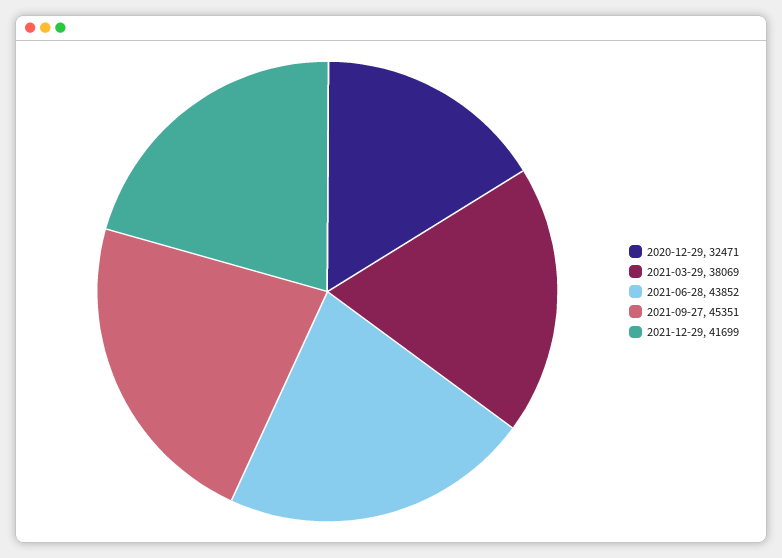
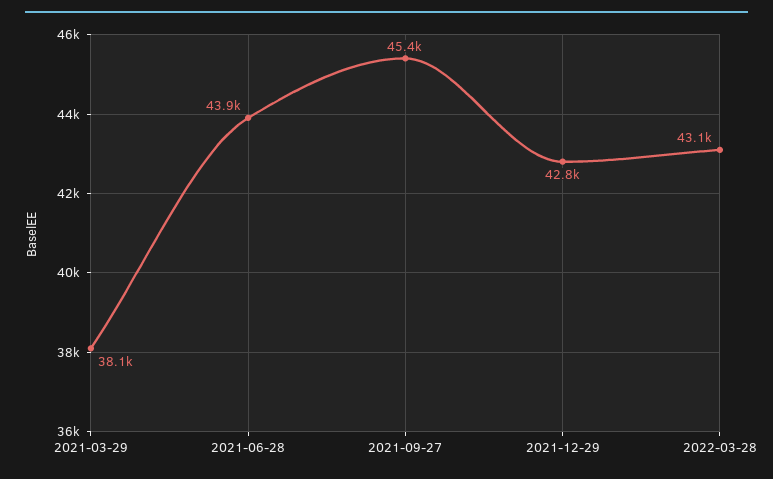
2020-12-29: 32471 -> none
2021-12-29: 41699 -> 42800
2022-03-28: none -> 43100

